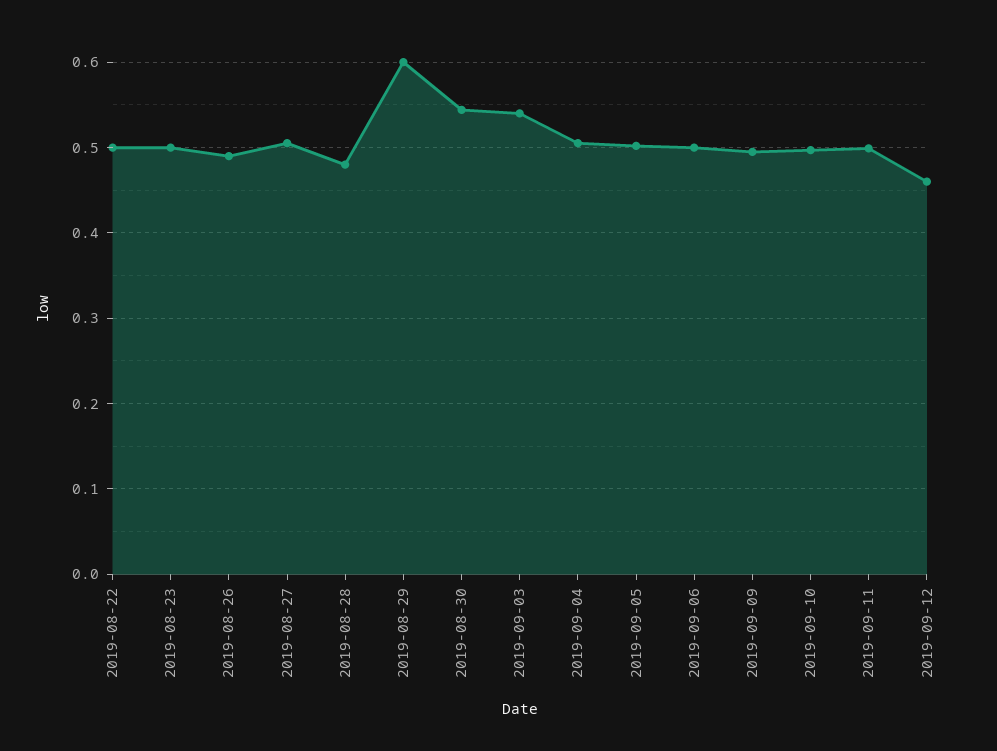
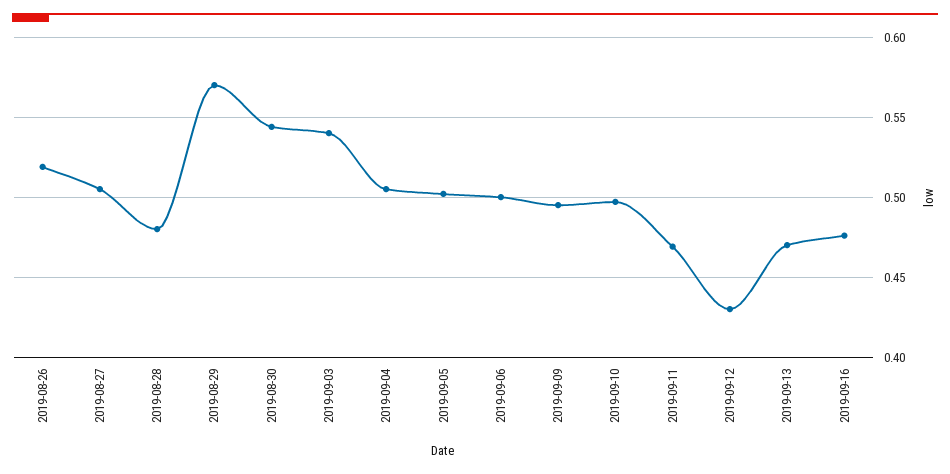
2019-08-22: 0.5 -> none
2019-08-23: 0.5 -> none
2019-08-26: 0.49 -> 0.52
2019-08-29: 0.6 -> 0.57
2019-09-11: 0.5 -> 0.47
2019-09-12: 0.46 -> 0.43
2019-09-13: none -> 0.47
2019-09-16: none -> 0.475

